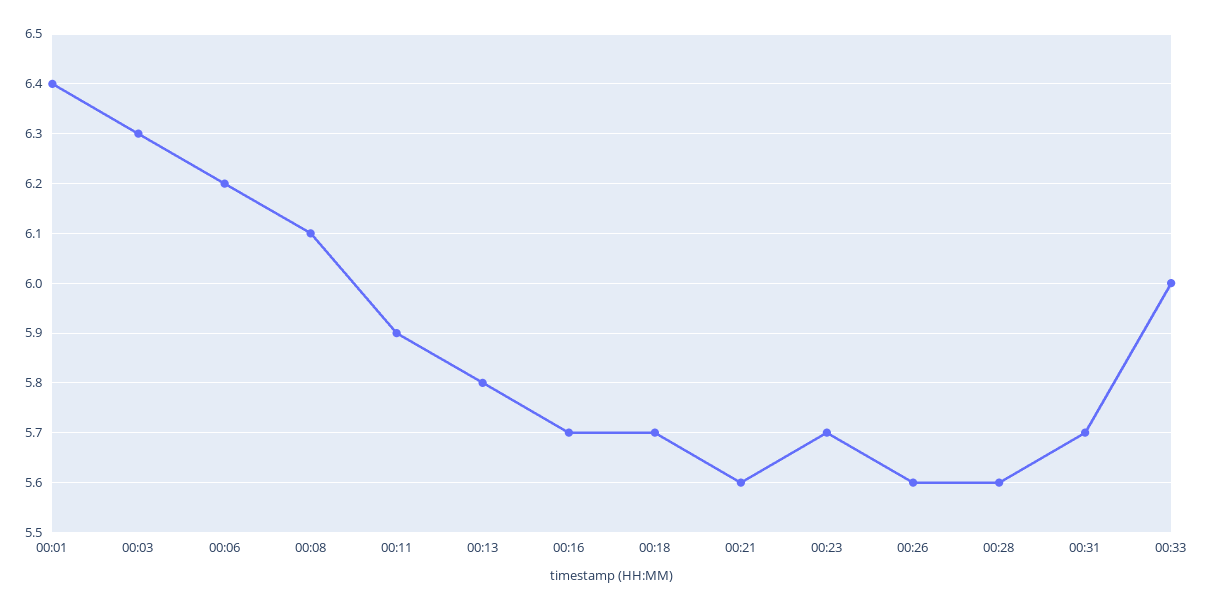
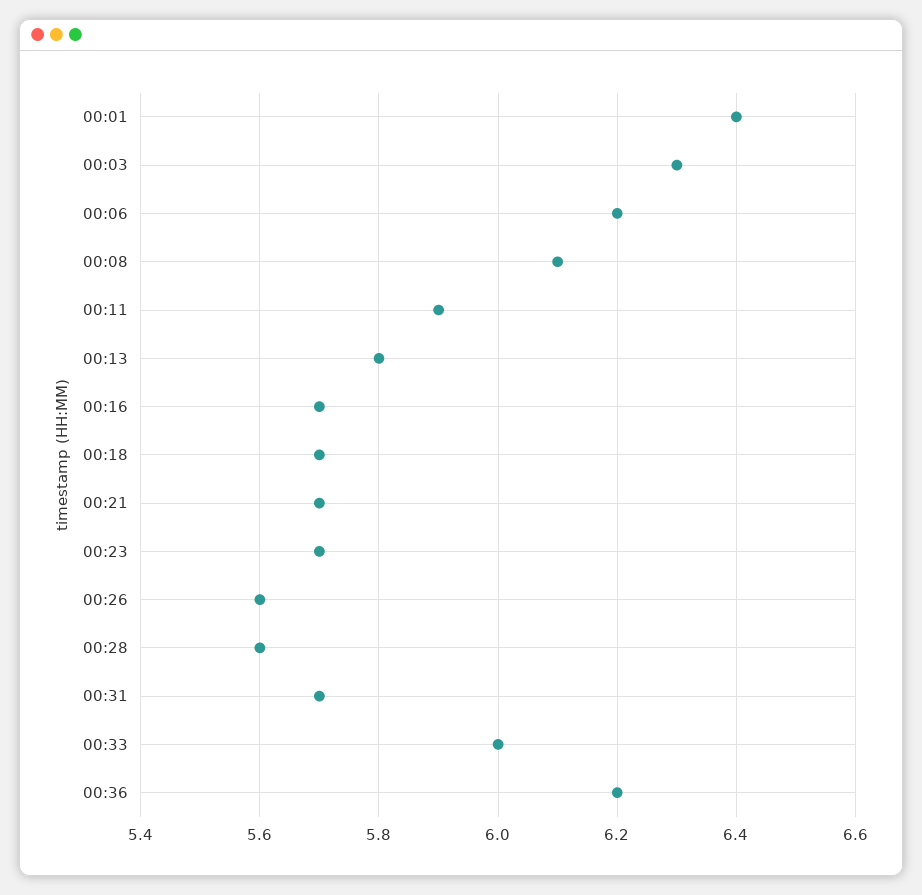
00:21: 5.6 -> 5.7
00:36: none -> 6.2

